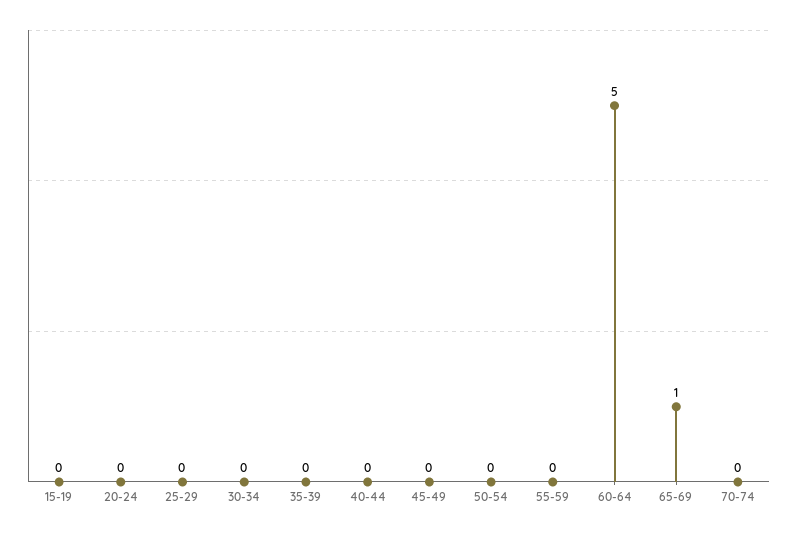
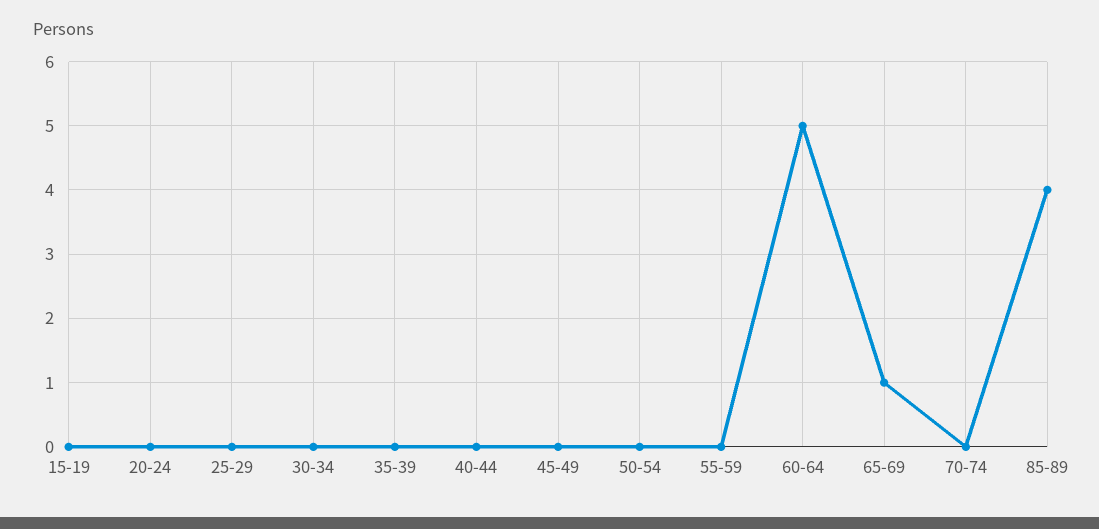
85-89: none -> 4

